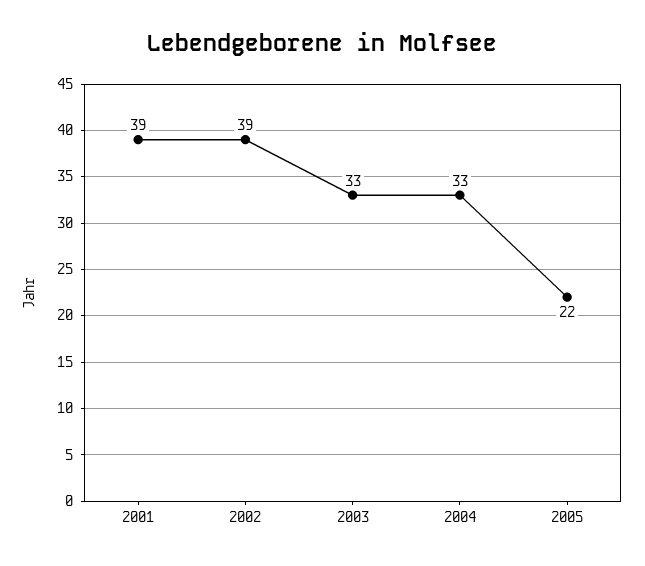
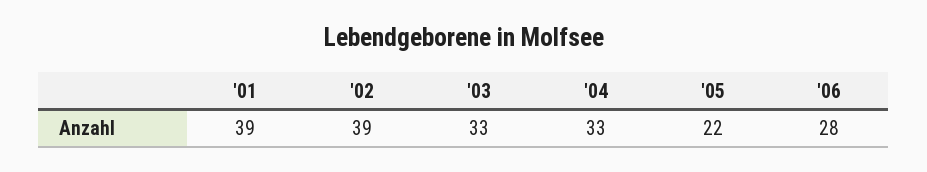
'06: none -> 28

